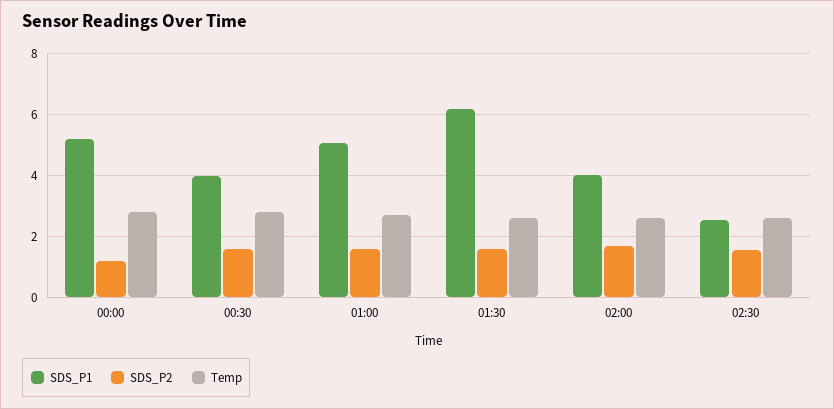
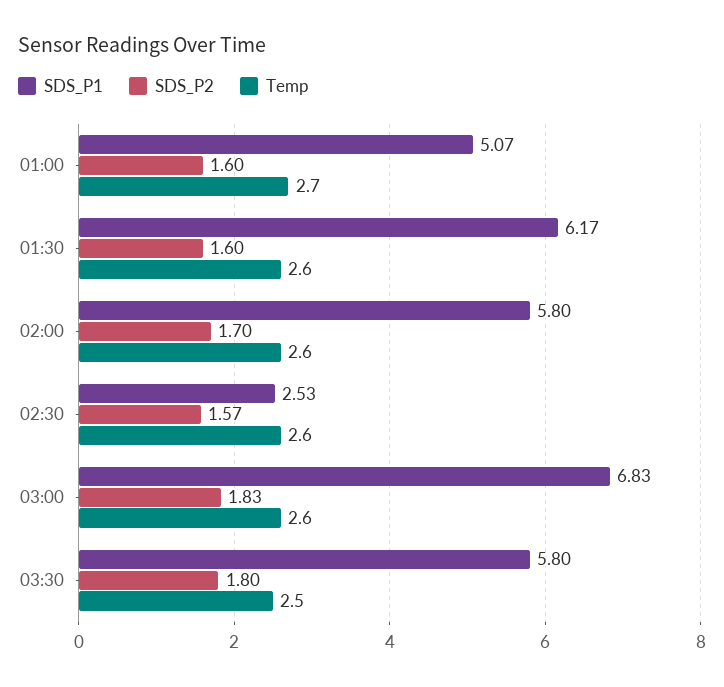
SDS_P1, 00:00: 5.2 -> none
SDS_P2, 00:00: 1.2 -> none
Temp, 00:00: 2.8 -> none
SDS_P1, 00:30: 4 -> none
SDS_P2, 00:30: 1.6 -> none
Temp, 00:30: 2.8 -> none
SDS_P1, 02:00: 4 -> 5.8
SDS_P1, 03:00: none -> 6.83
SDS_P2, 03:00: none -> 1.83
Temp, 03:00: none -> 2.6
SDS_P1, 03:30: none -> 5.8
SDS_P2, 03:30: none -> 1.8
Temp, 03:30: none -> 2.5

